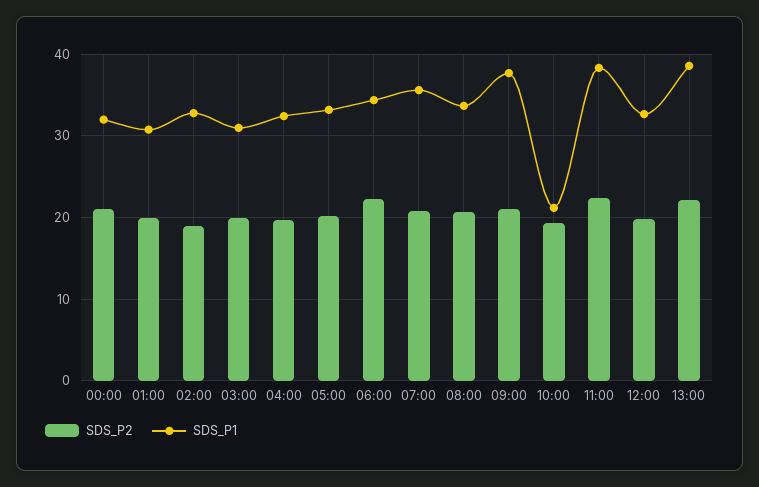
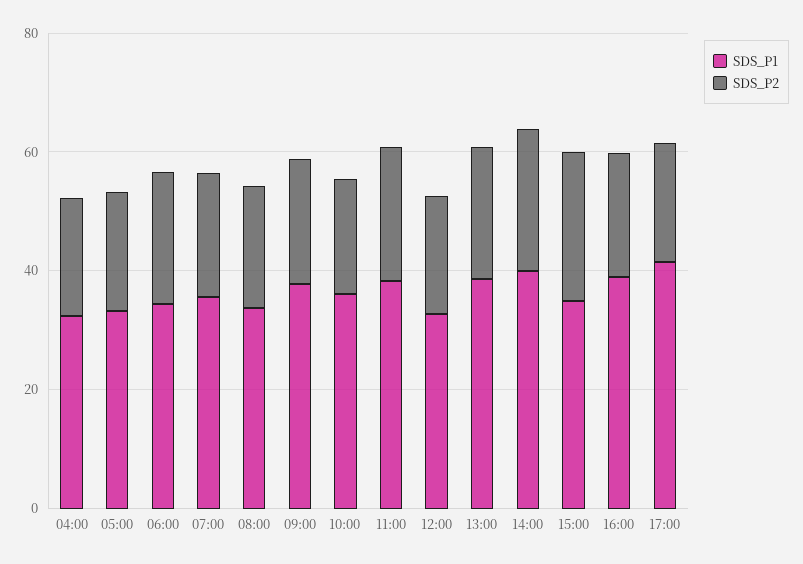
SDS_P2, 00:00: 21 -> none
SDS_P1, 00:00: 32 -> none
SDS_P2, 01:00: 20 -> none
SDS_P1, 01:00: 31 -> none
SDS_P2, 02:00: 19 -> none
SDS_P1, 02:00: 33 -> none
SDS_P2, 03:00: 20 -> none
SDS_P1, 03:00: 31 -> none
SDS_P1, 10:00: 21 -> 35
SDS_P1, 14:00: none -> 40
SDS_P2, 14:00: none -> 25
SDS_P1, 15:00: none -> 35
SDS_P2, 15:00: none -> 25
SDS_P1, 16:00: none -> 40
SDS_P2, 16:00: none -> 20
SDS_P1, 17:00: none -> 40
SDS_P2, 17:00: none -> 20

